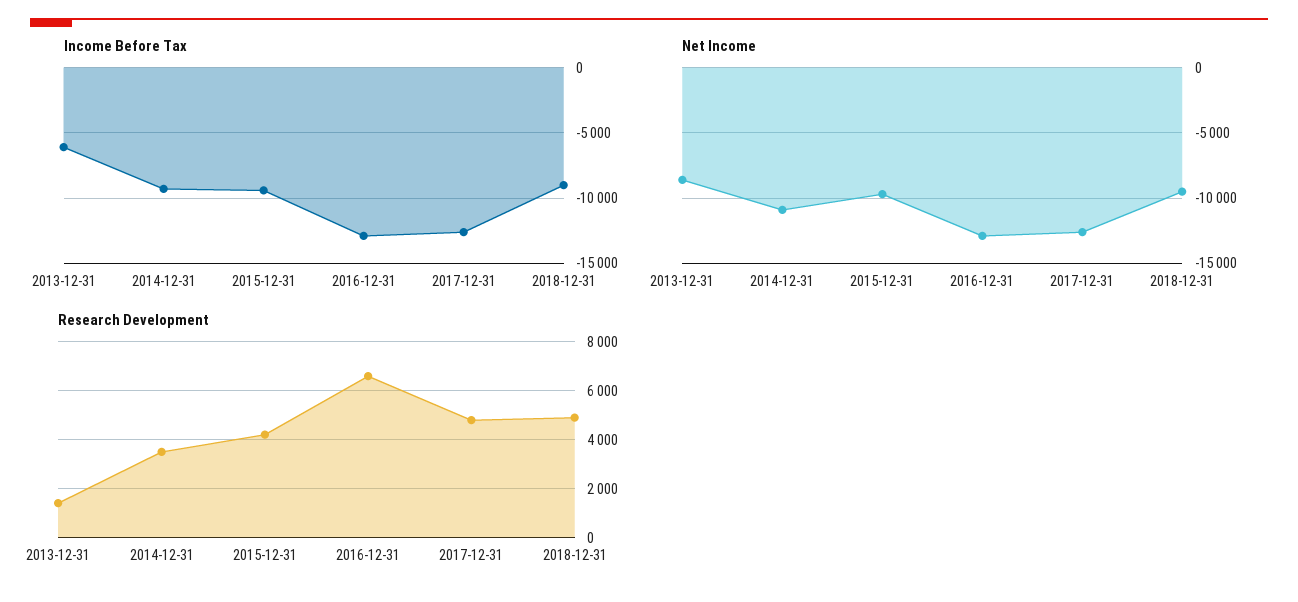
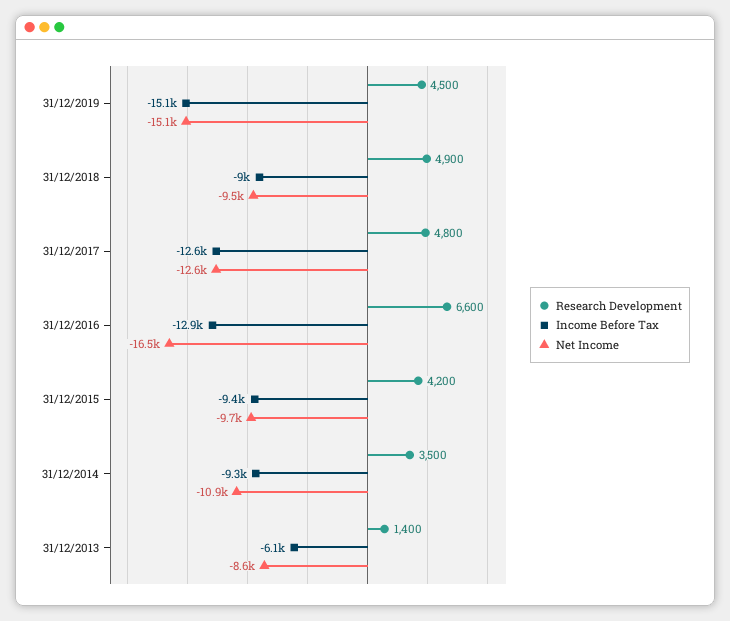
Net Income, 2016-12-31: -13000 -> -16500
Research Development, 31/12/2019: none -> 4500
Income Before Tax, 31/12/2019: none -> -15100
Net Income, 31/12/2019: none -> -15100

